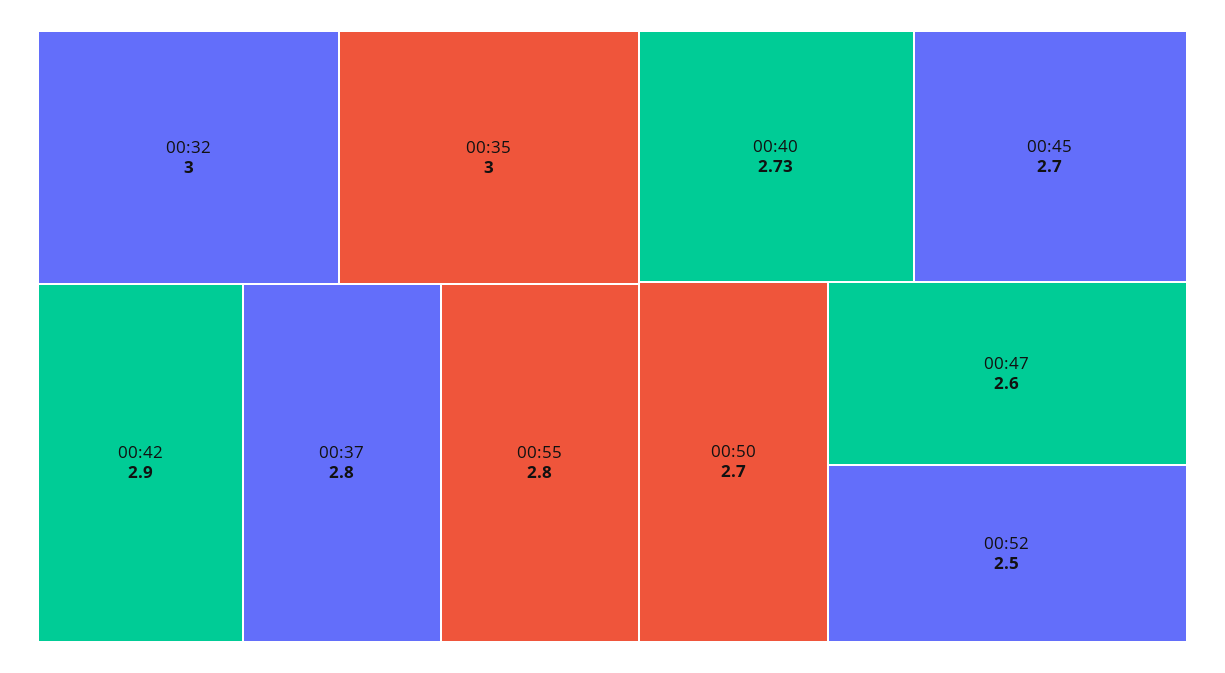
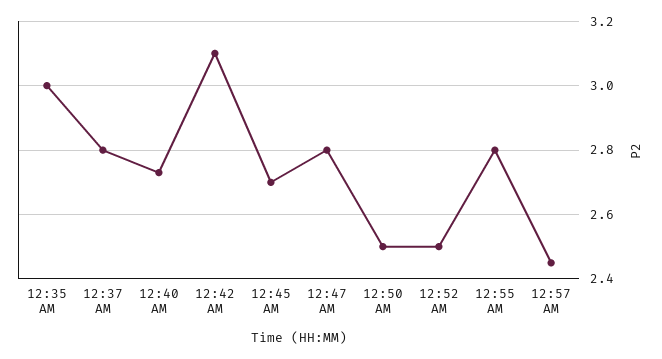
00:32: 3 -> none
00:42: 2.9 -> 3.1
00:50: 2.7 -> 2.5
00:47: 2.6 -> 2.8
12:57 AM: none -> 2.45

